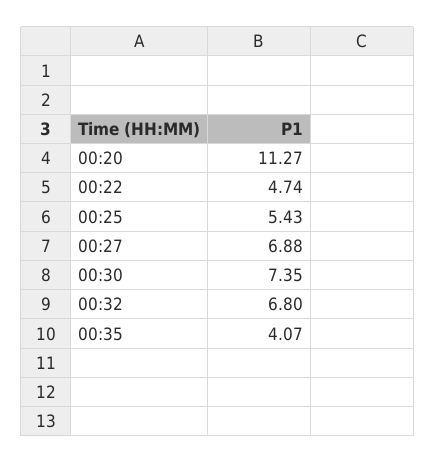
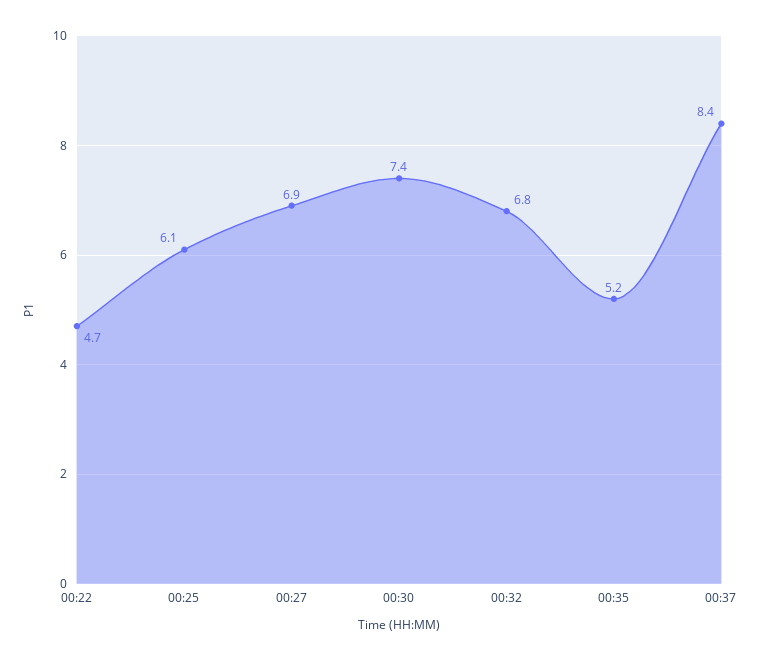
00:20: 11.27 -> none
00:25: 5.43 -> 6.1
00:35: 4.07 -> 5.2
00:37: none -> 8.4

